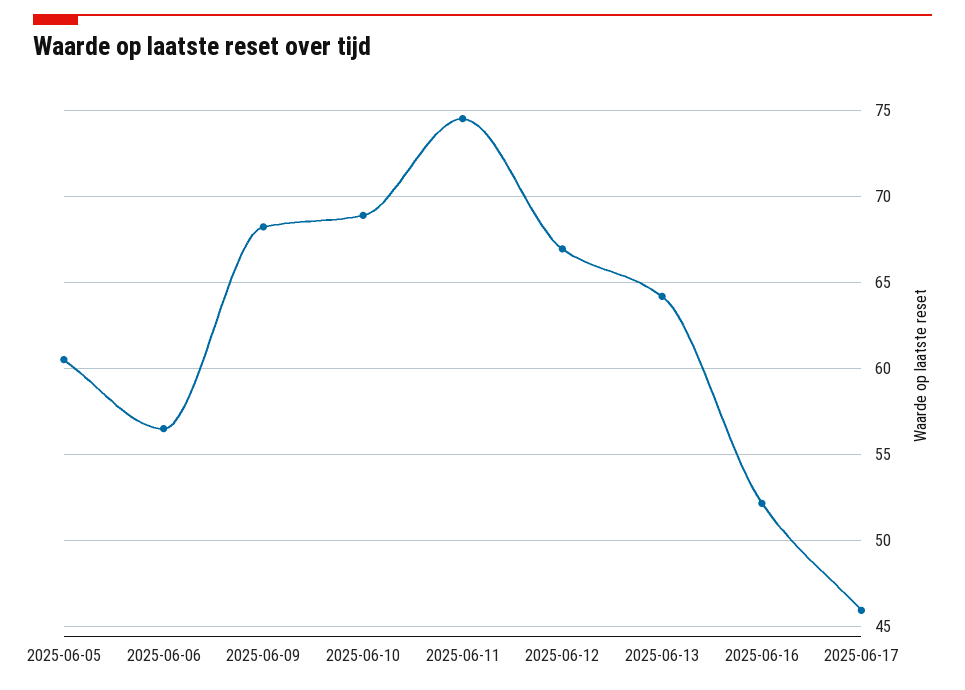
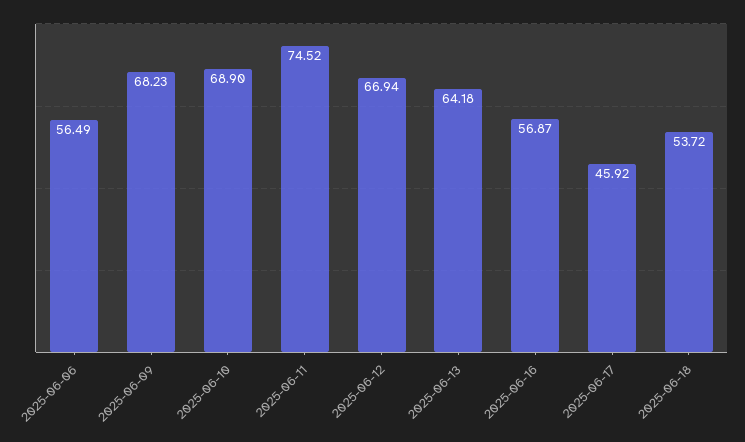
2025-06-05: 60.5 -> none
2025-06-16: 52 -> 56.87
2025-06-18: none -> 53.72

